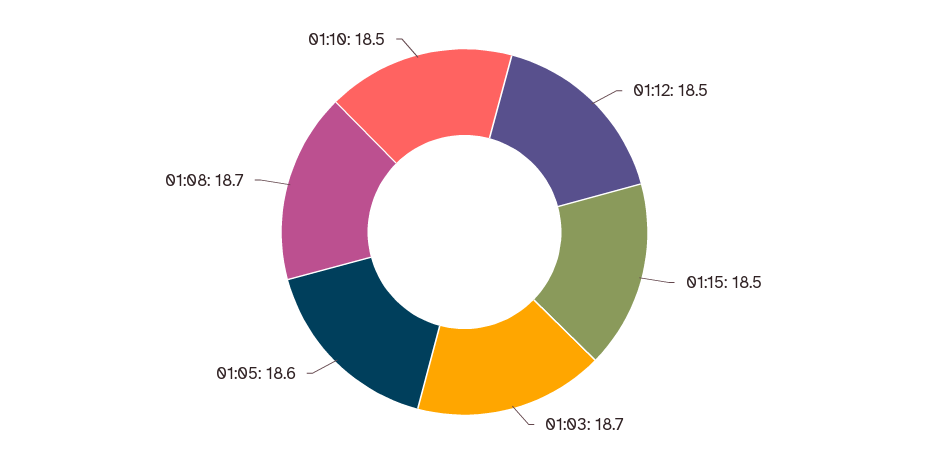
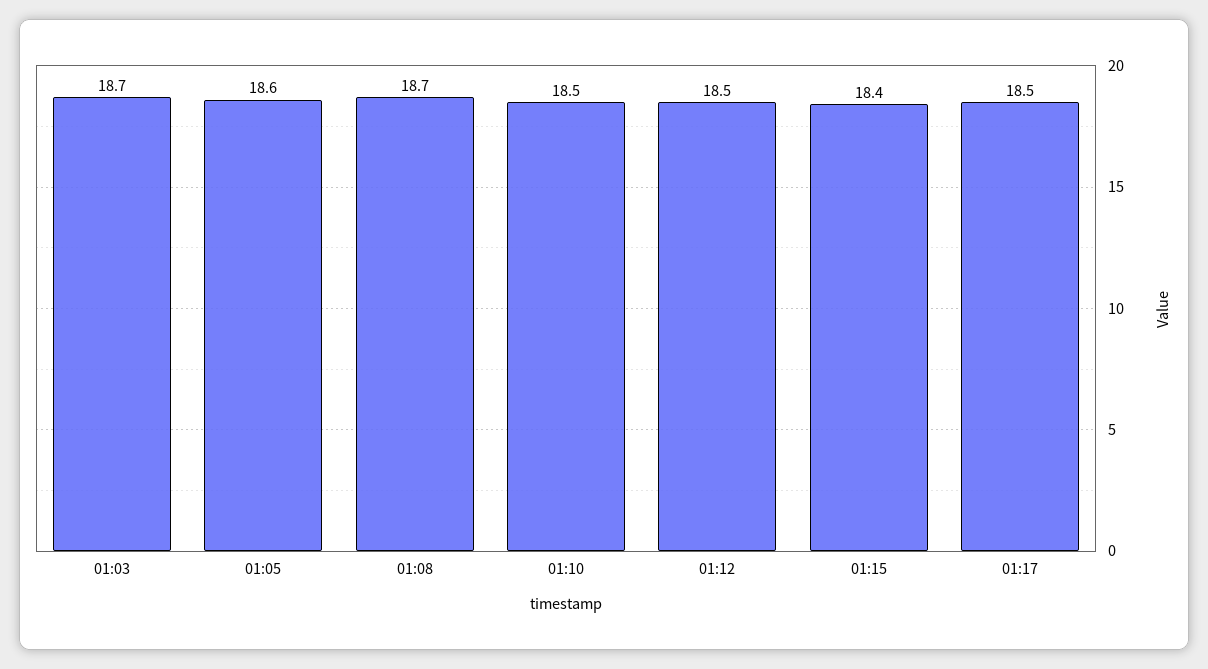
01:15: 18.5 -> 18.4
01:17: none -> 18.5

